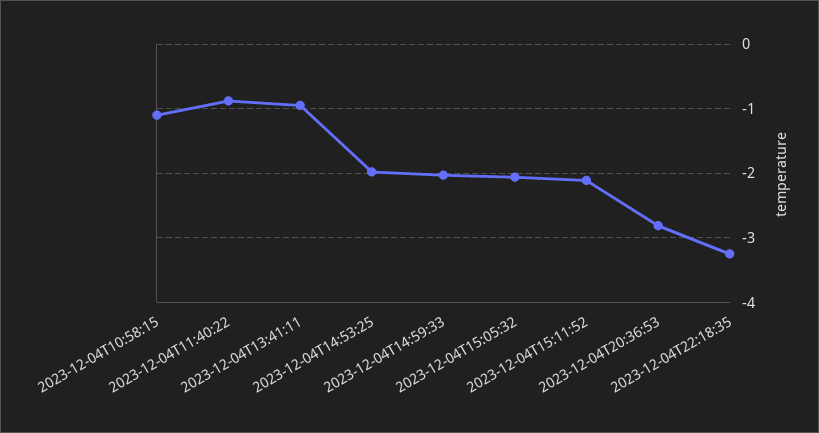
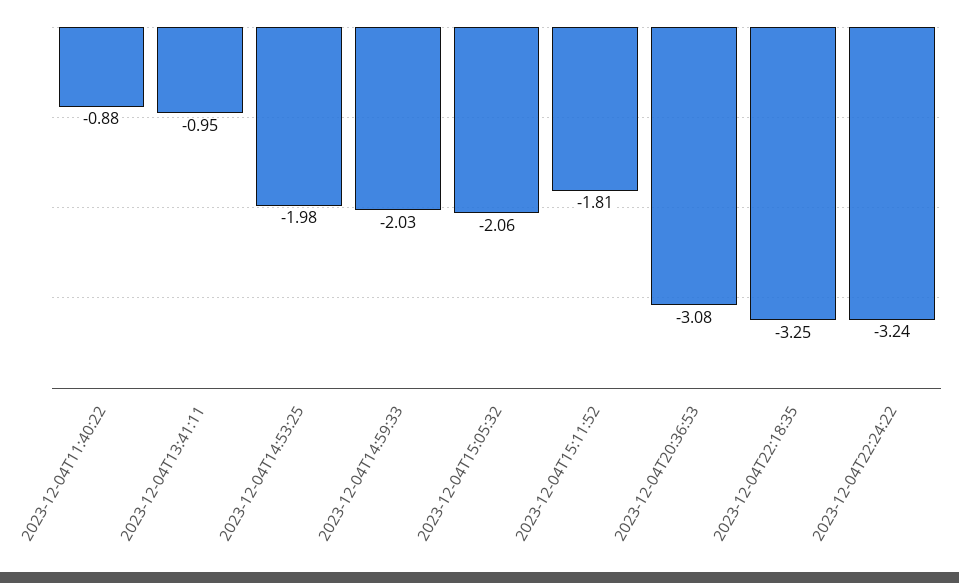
2023-12-04T10:58:15: -1.1 -> none
2023-12-04T15:11:52: -2.1 -> -1.81
2023-12-04T20:36:53: -2.8 -> -3.08
2023-12-04T22:24:22: none -> -3.24

